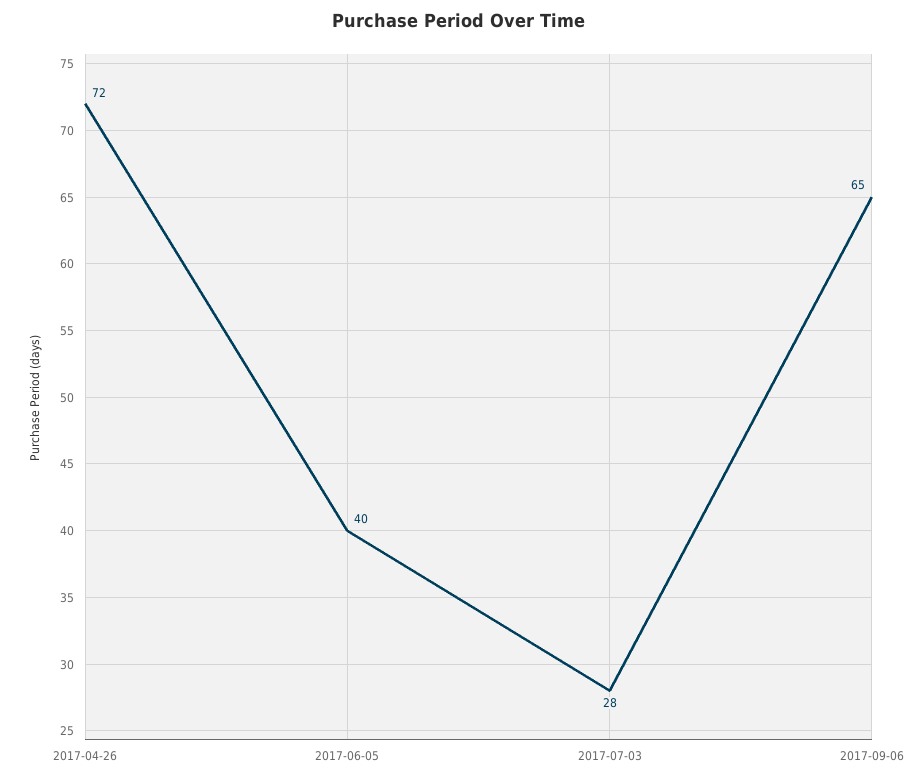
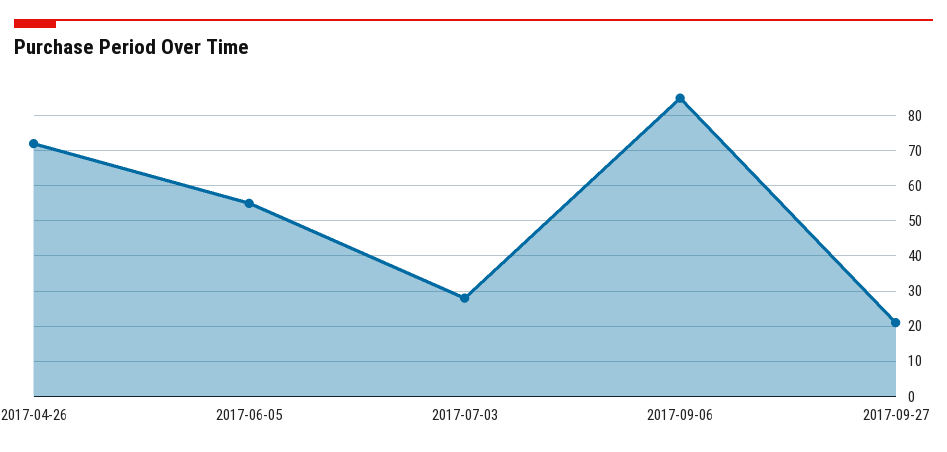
2017-06-05: 40 -> 55
2017-09-06: 65 -> 85
2017-09-27: none -> 20

